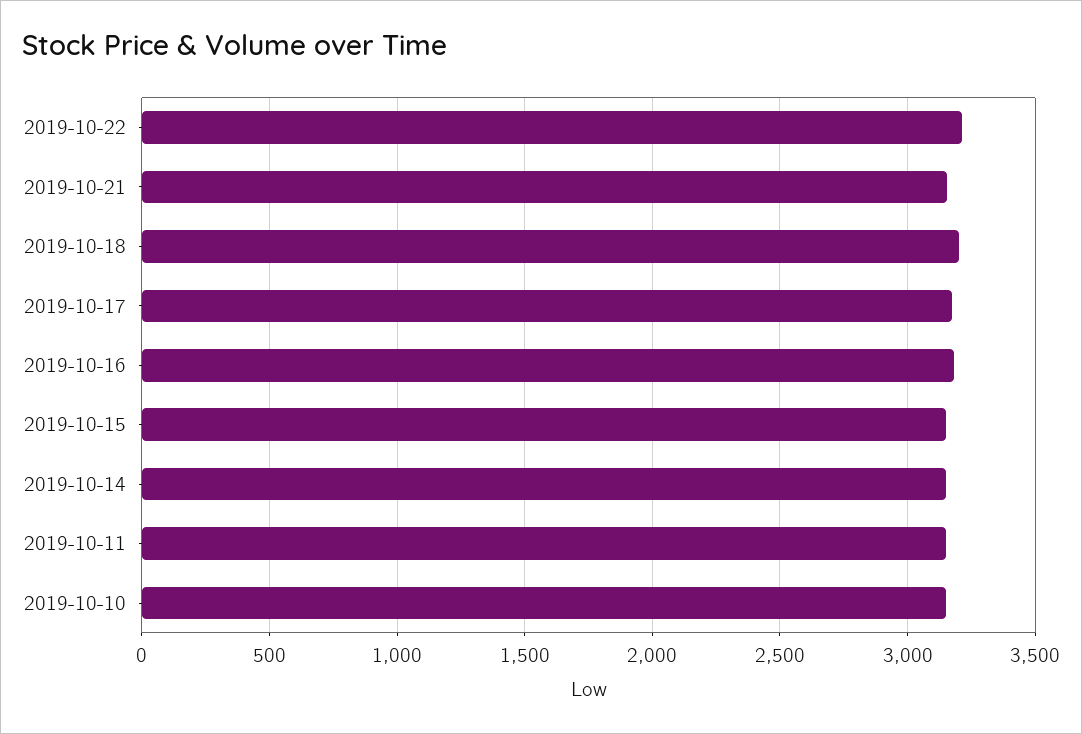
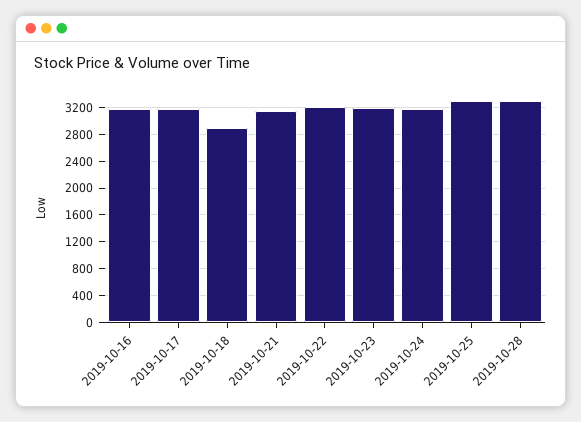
2019-10-18: 3200 -> 2900
2019-10-15: 3150 -> none
2019-10-14: 3150 -> none
2019-10-11: 3150 -> none
2019-10-10: 3150 -> none
2019-10-23: none -> 3200
2019-10-24: none -> 3200
2019-10-25: none -> 3300
2019-10-28: none -> 3300

